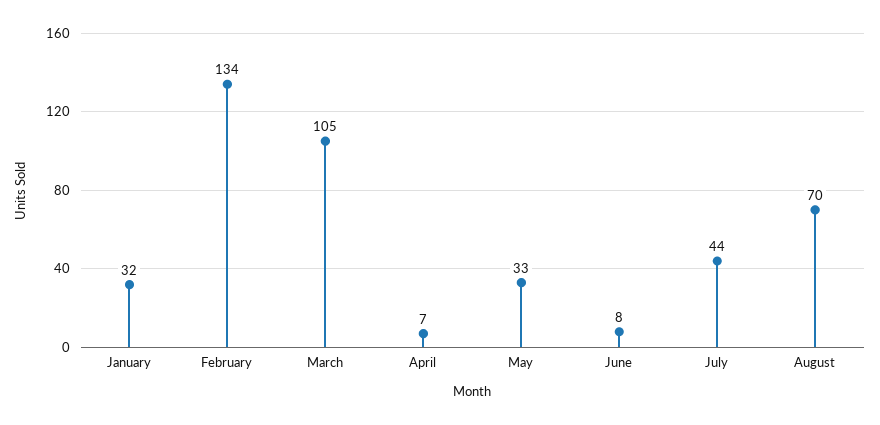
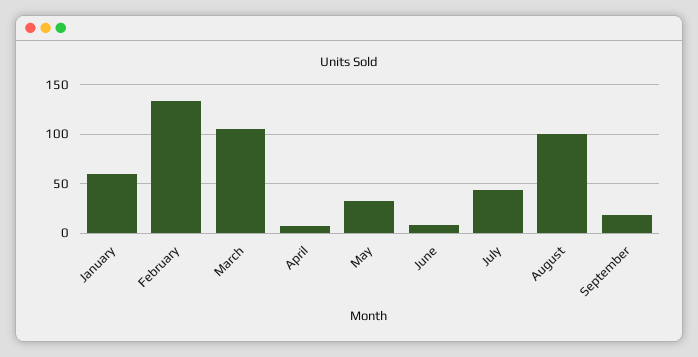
January: 32 -> 60
August: 70 -> 100
September: none -> 20

